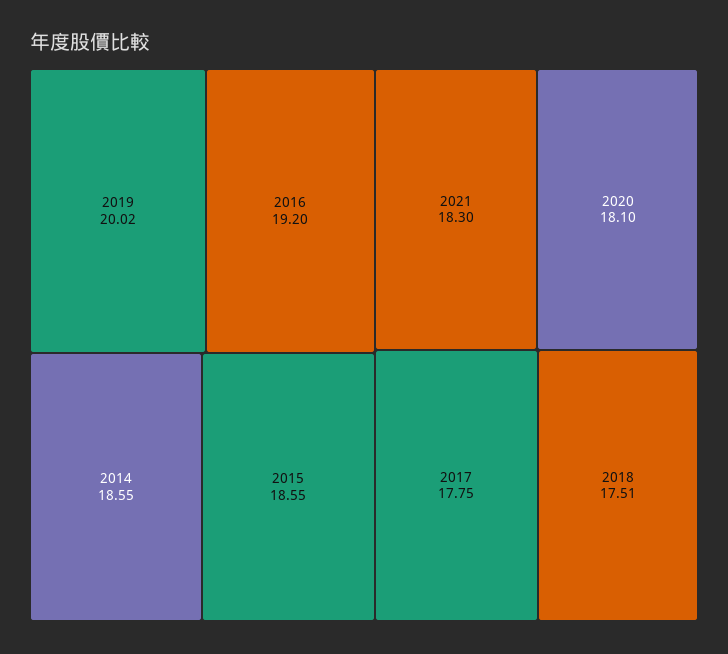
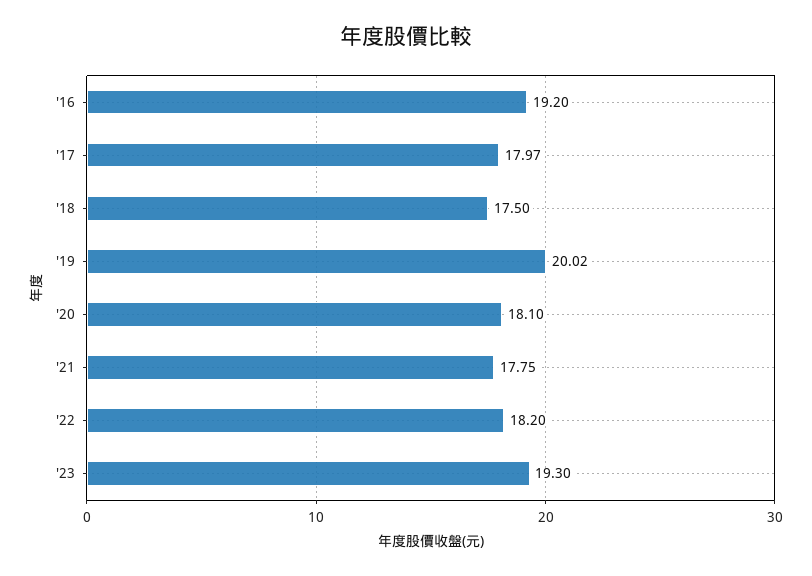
2014: 18.55 -> none
2015: 18.55 -> none
2021: 18.3 -> 17.75
2017: 17.75 -> 17.97
2018: 17.51 -> 17.5
'22: none -> 18.2
'23: none -> 19.3

